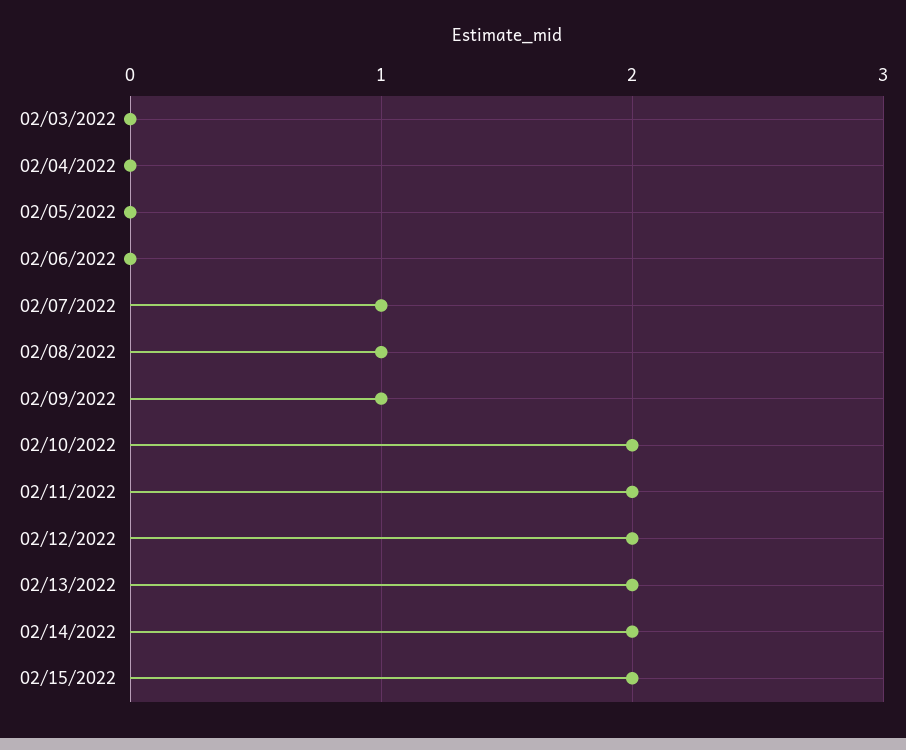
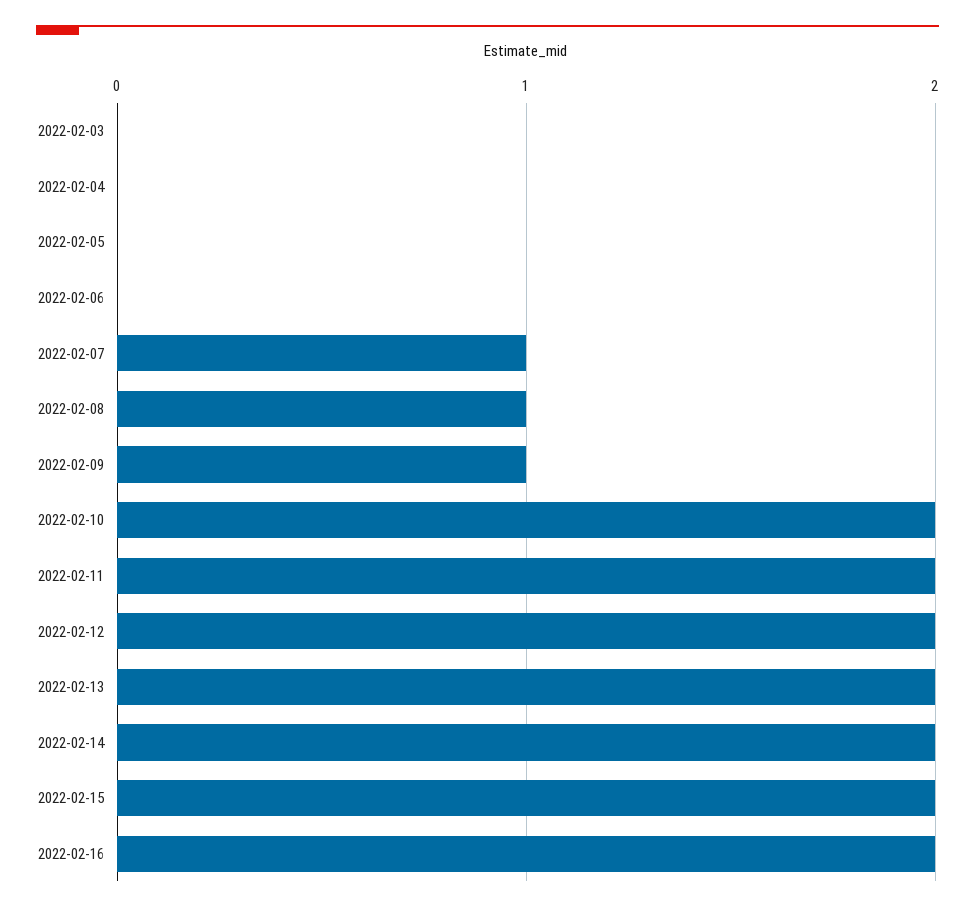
2022-02-16: none -> 2

